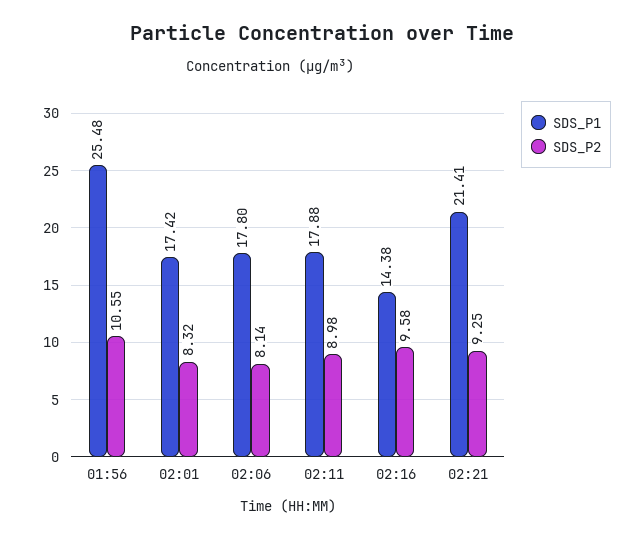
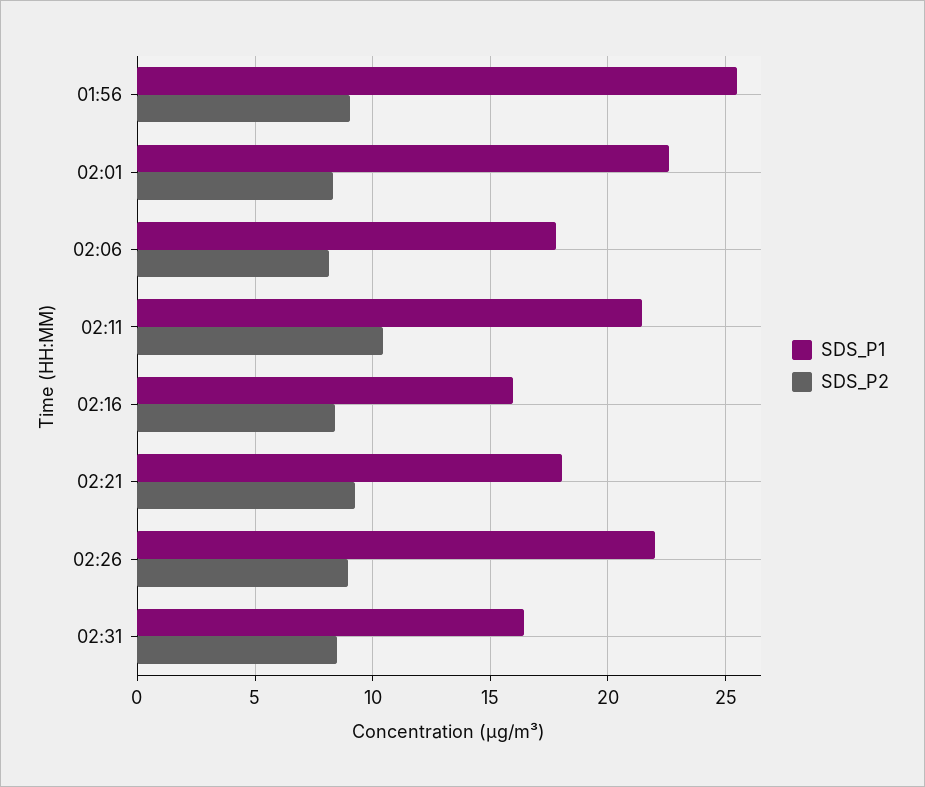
SDS_P2, 01:56: 10.55 -> 9
SDS_P1, 02:01: 17.42 -> 22.5
SDS_P1, 02:11: 17.88 -> 21.5
SDS_P2, 02:11: 8.98 -> 10.5
SDS_P1, 02:16: 14.38 -> 16
SDS_P2, 02:16: 9.58 -> 8.5
SDS_P1, 02:21: 21.41 -> 18
SDS_P1, 02:26: none -> 22
SDS_P2, 02:26: none -> 9
SDS_P1, 02:31: none -> 16.5
SDS_P2, 02:31: none -> 8.5

